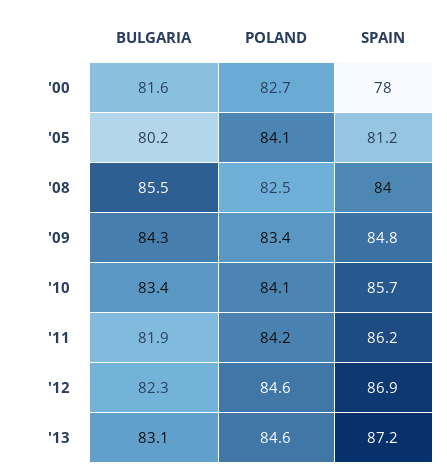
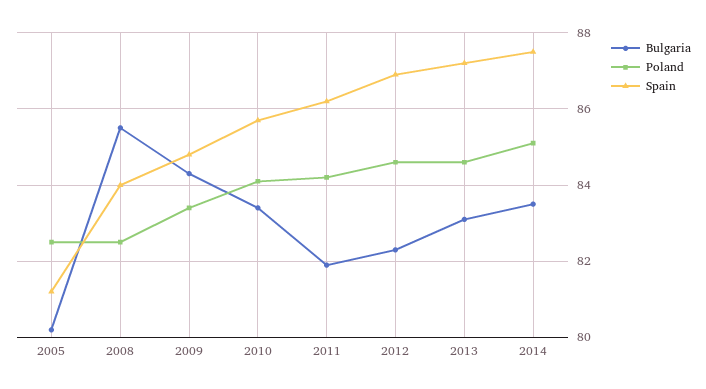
BULGARIA, '00: 81.6 -> none
POLAND, '00: 82.7 -> none
SPAIN, '00: 78 -> none
POLAND, '05: 84.1 -> 82.5
BULGARIA, 2014: none -> 83.5
POLAND, 2014: none -> 85
SPAIN, 2014: none -> 87.5

